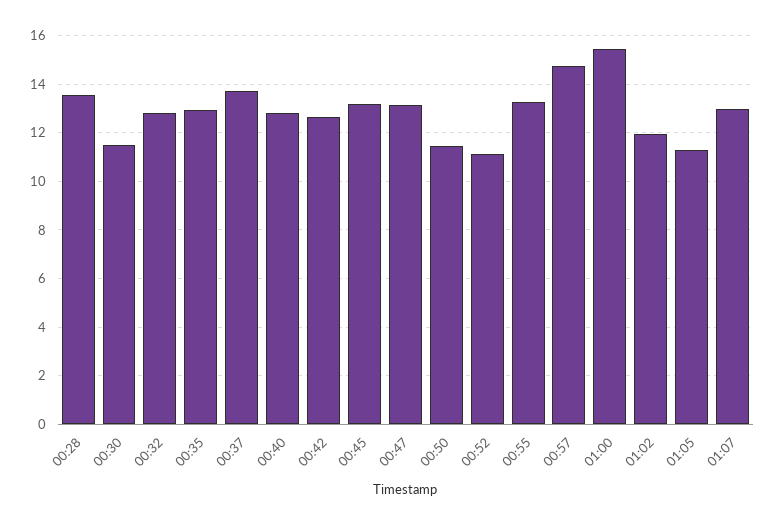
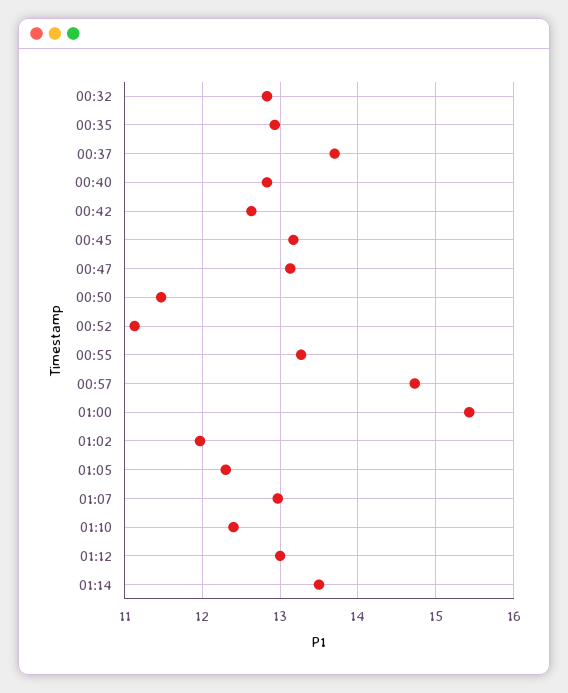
00:28: 13.5 -> none
00:30: 11.5 -> none
01:05: 11.25 -> 12.3
01:10: none -> 12.4
01:12: none -> 13
01:14: none -> 13.5

